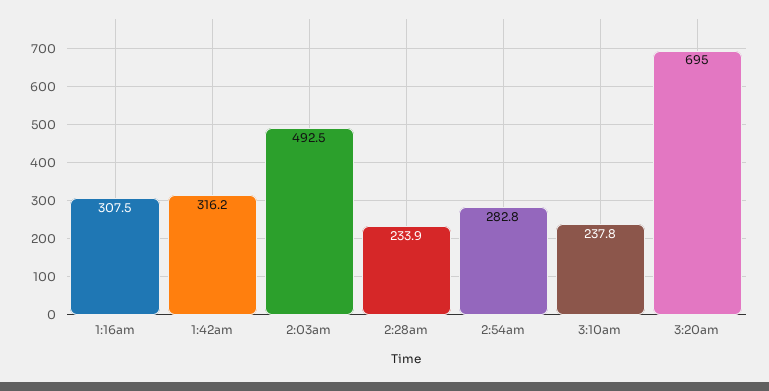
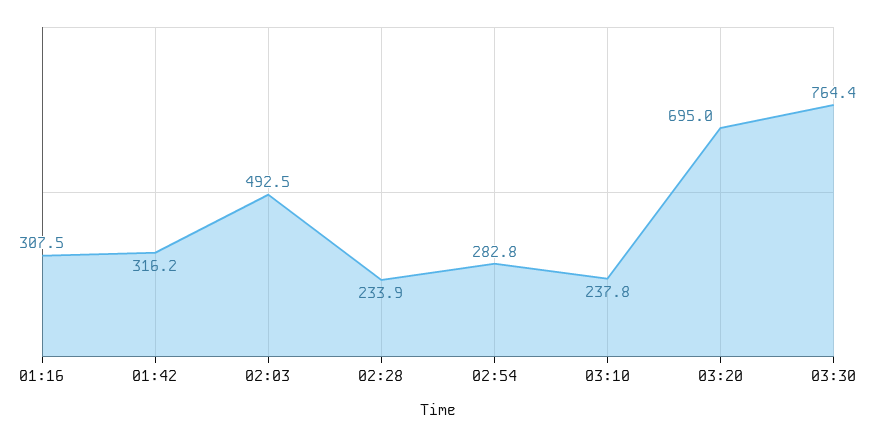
03:30: none -> 764.4

